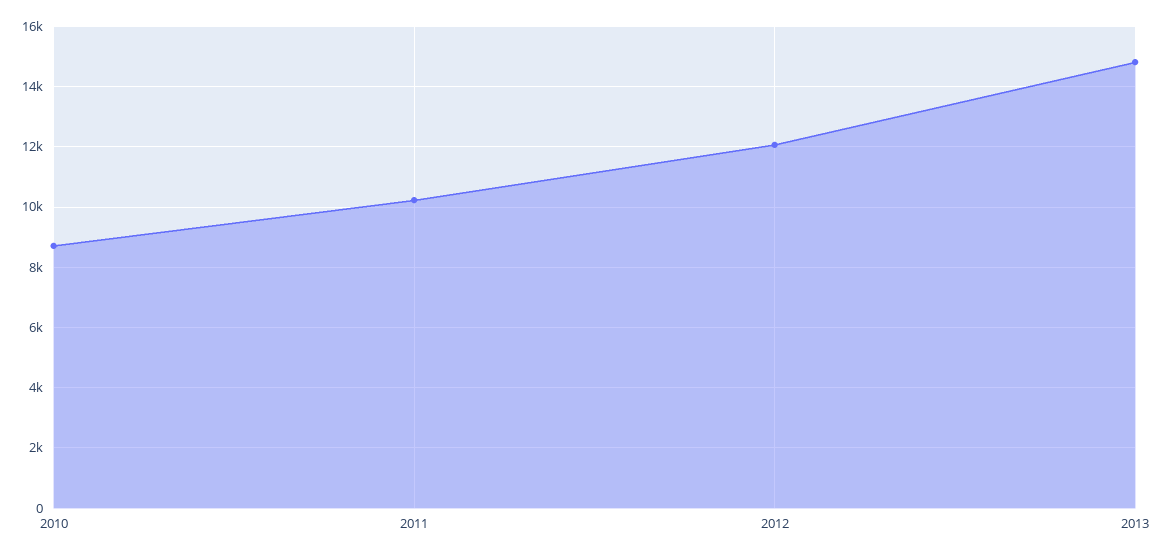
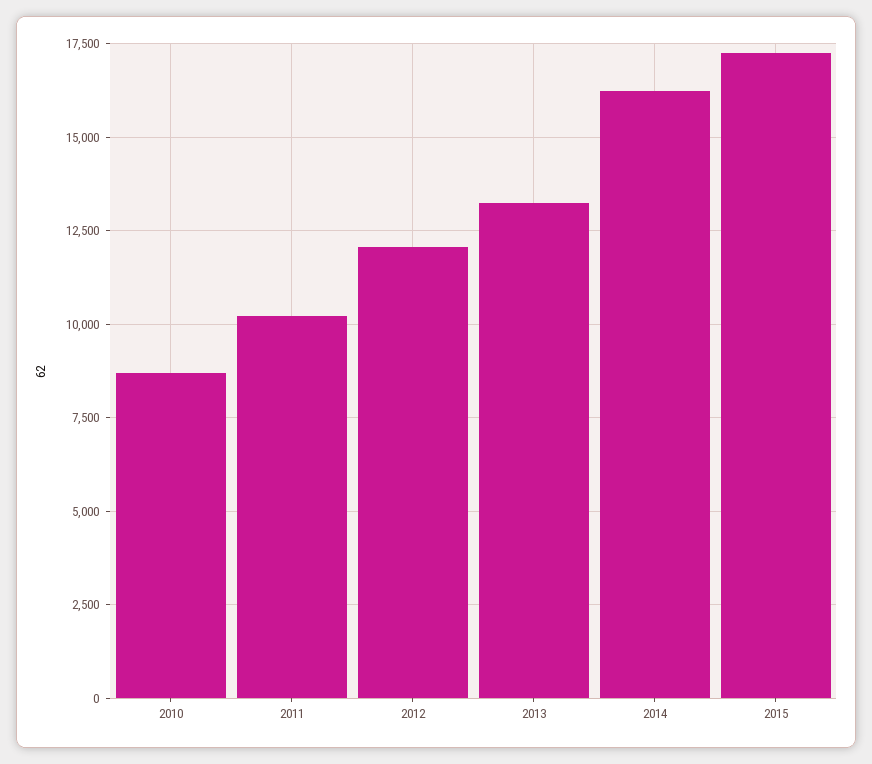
2013: 14800 -> 13250
2014: none -> 16250
2015: none -> 17250

